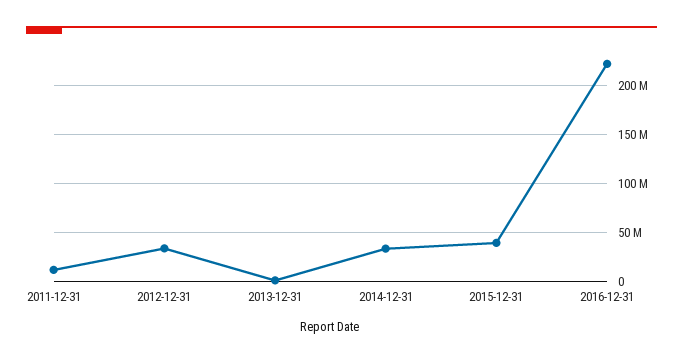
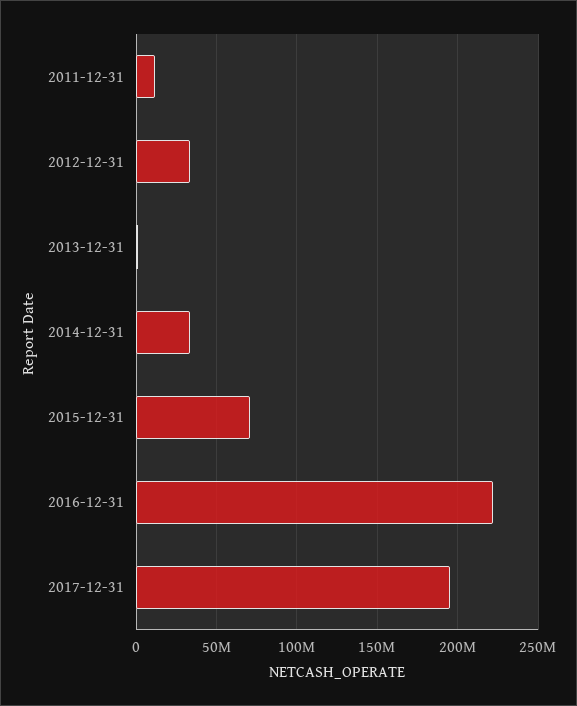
2015-12-31: 40000000 -> 70000000
2017-12-31: none -> 195000000

